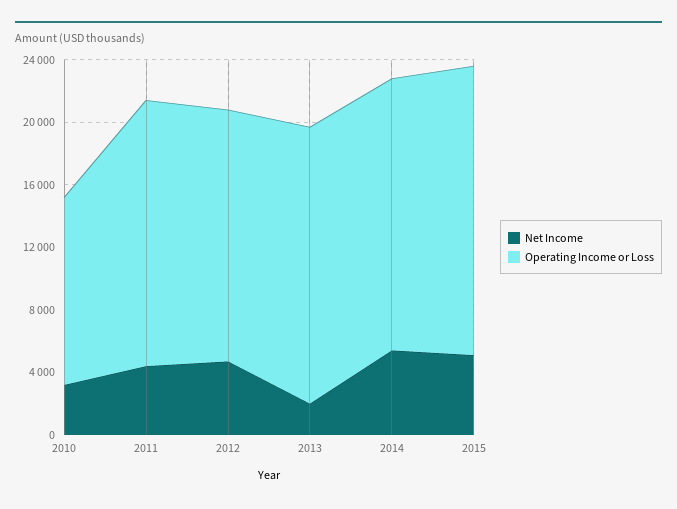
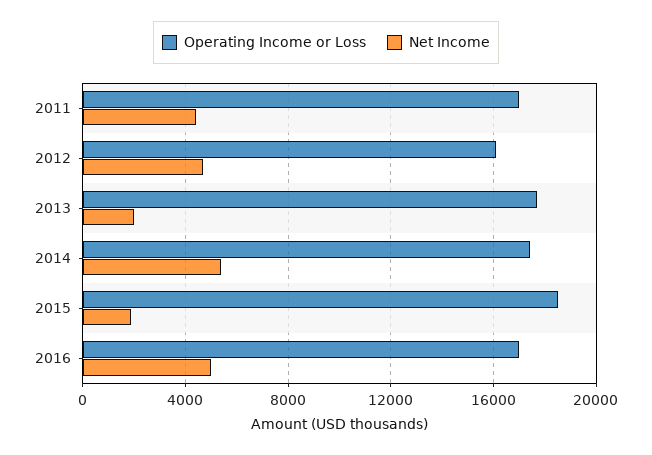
Net Income, 2010: 3000 -> none
Operating Income or Loss, 2010: 12000 -> none
Net Income, 2015: 5000 -> 2000
Operating Income or Loss, 2016: none -> 17000
Net Income, 2016: none -> 5000

